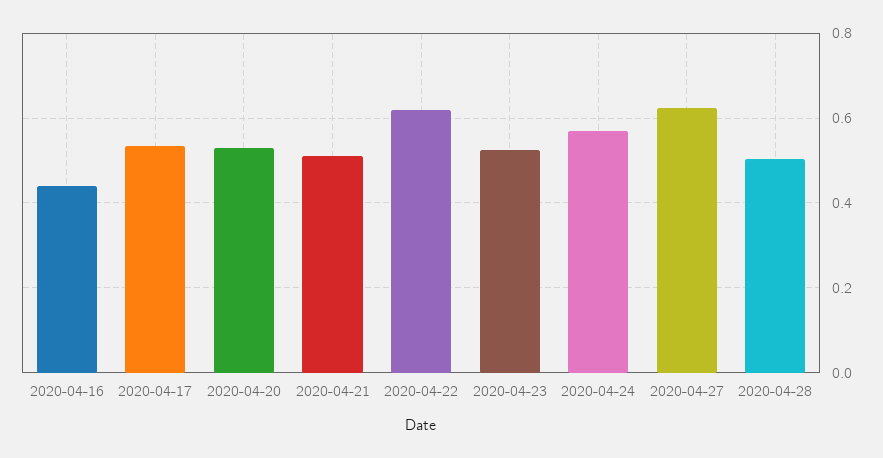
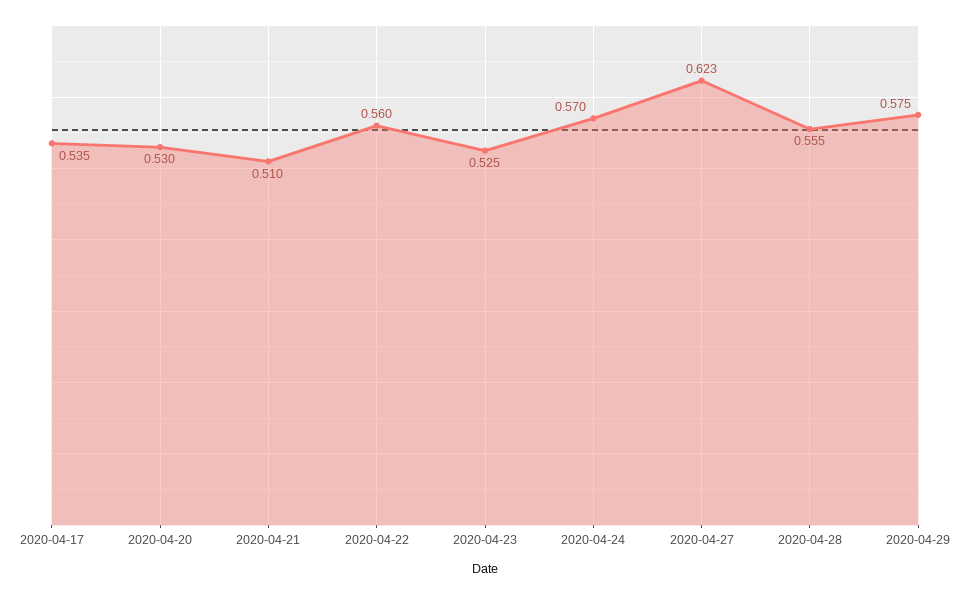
2020-04-16: 0.44 -> none
2020-04-22: 0.62 -> 0.56
2020-04-28: 0.5 -> 0.555
2020-04-29: none -> 0.575

